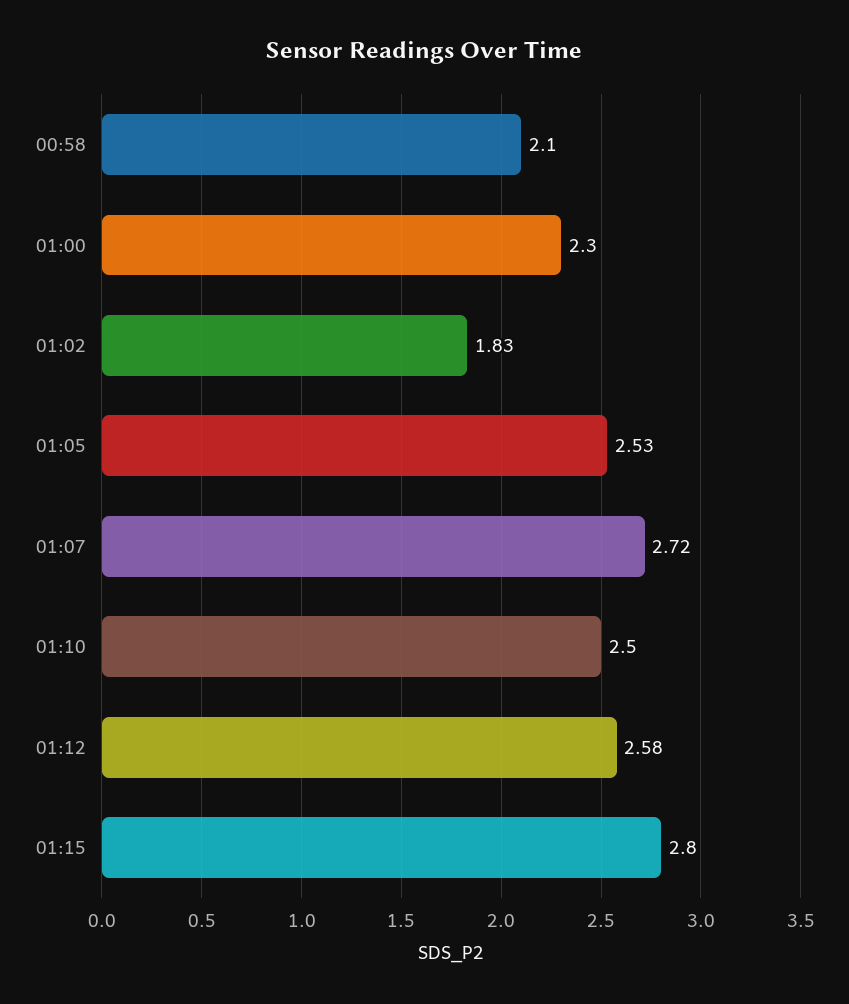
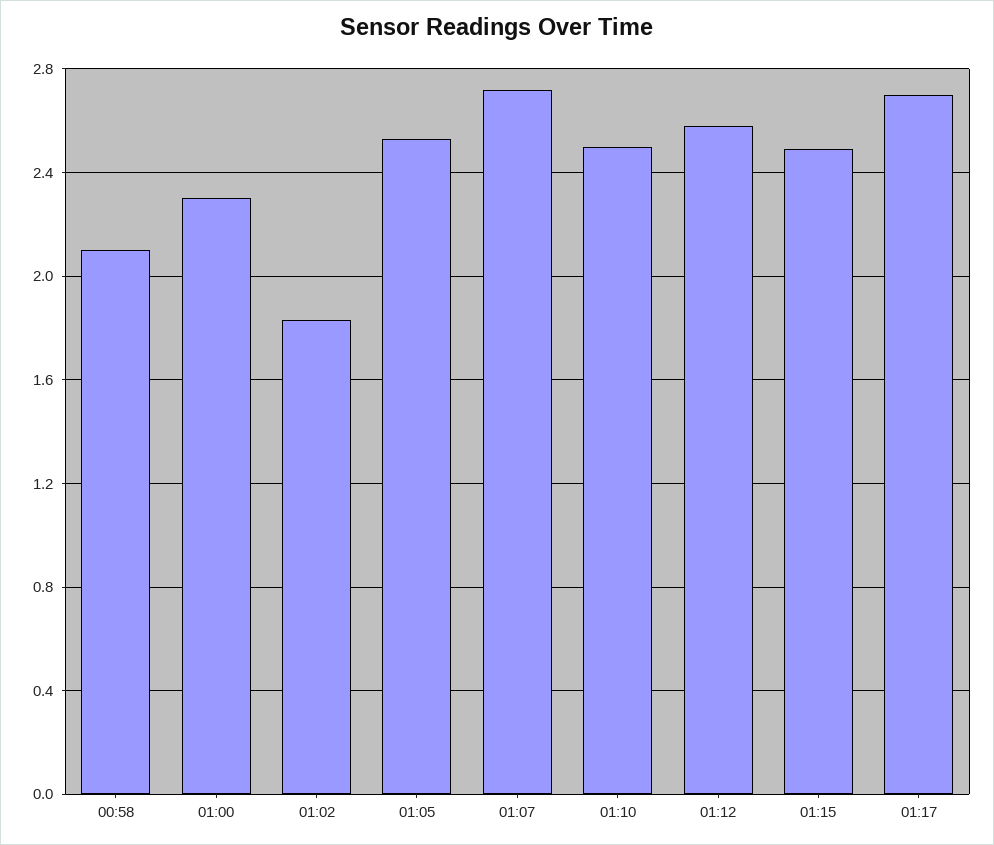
01:15: 2.8 -> 2.5
01:17: none -> 2.7

